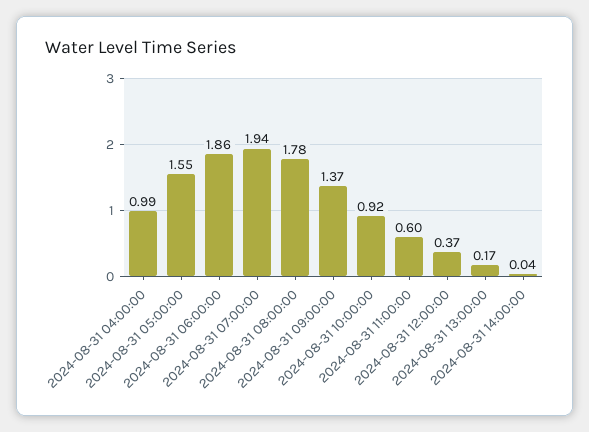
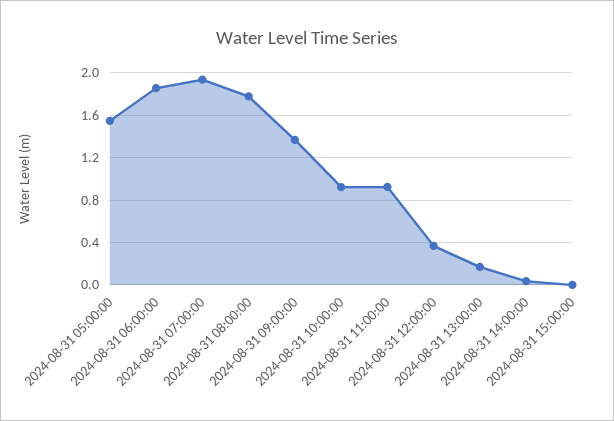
2024-08-31 04:00:00: 0.99 -> none
2024-08-31 11:00:00: 0.6 -> 0.9
2024-08-31 15:00:00: none -> 0

